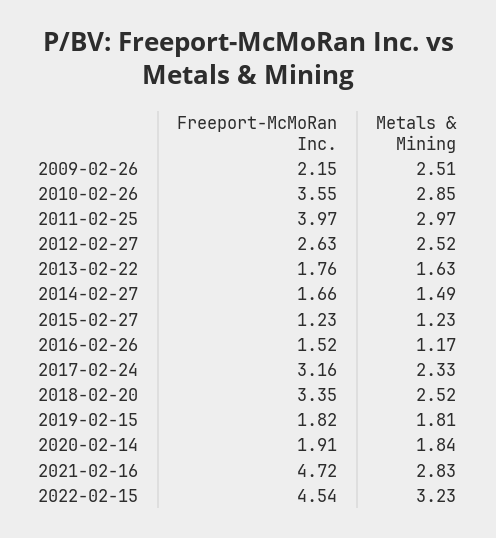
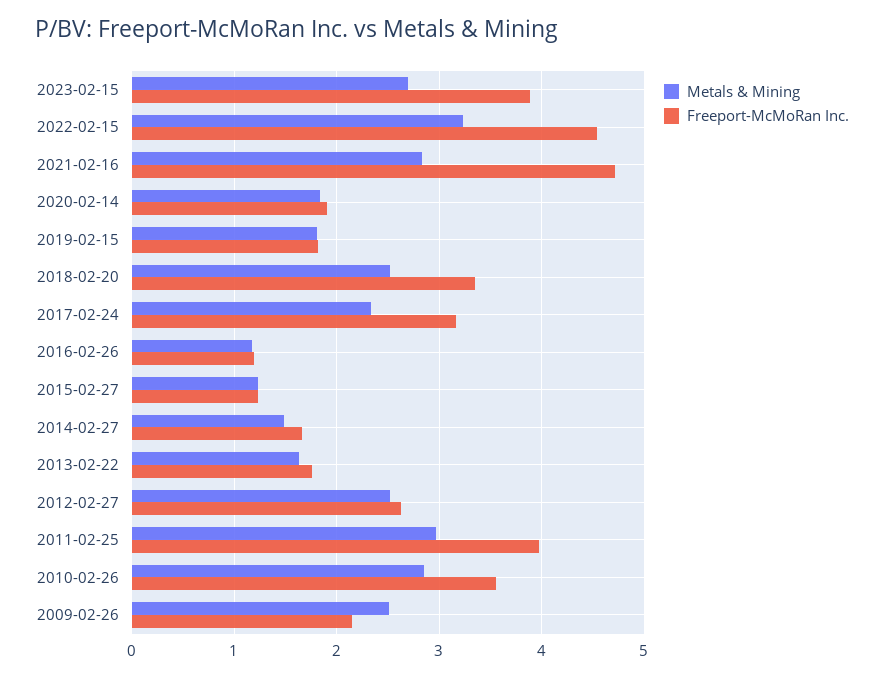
Freeport-McMoRan Inc., 2016-02-26: 1.52 -> 1.2
Metals & Mining, 2023-02-15: none -> 2.7
Freeport-McMoRan Inc., 2023-02-15: none -> 3.9

